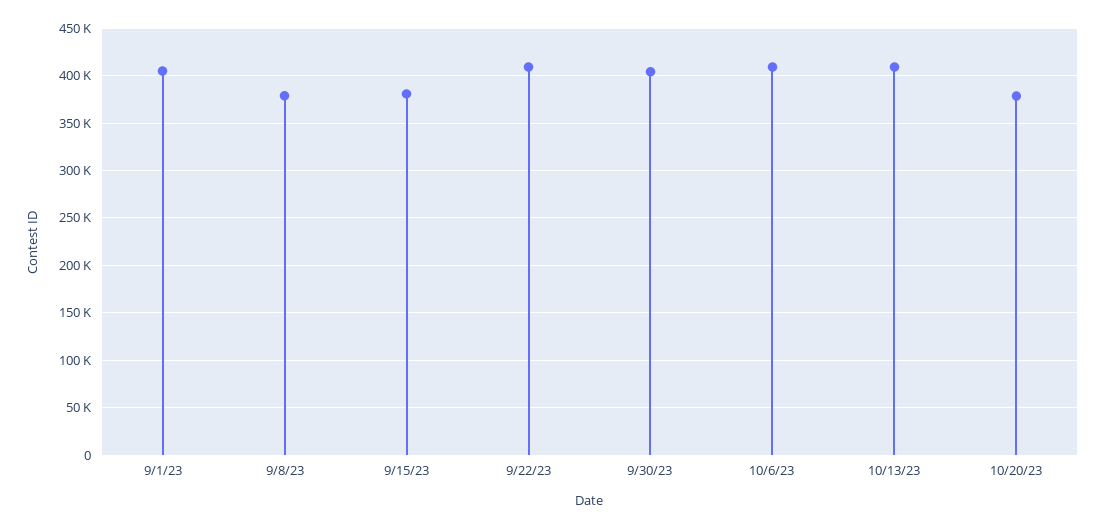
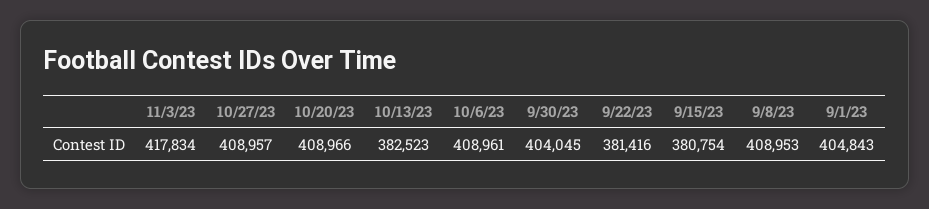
9/8/23: 380000 -> 408953
9/22/23: 410000 -> 381416
10/13/23: 410000 -> 382523
10/20/23: 380000 -> 408966
11/3/23: none -> 417834
10/27/23: none -> 408957

